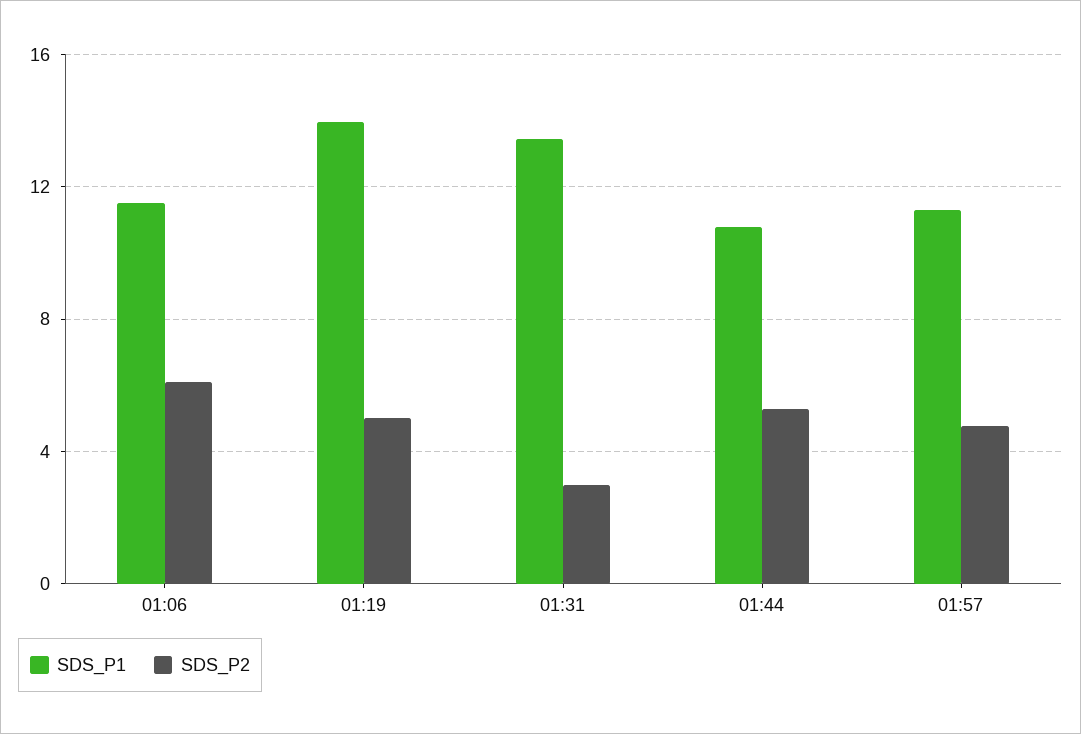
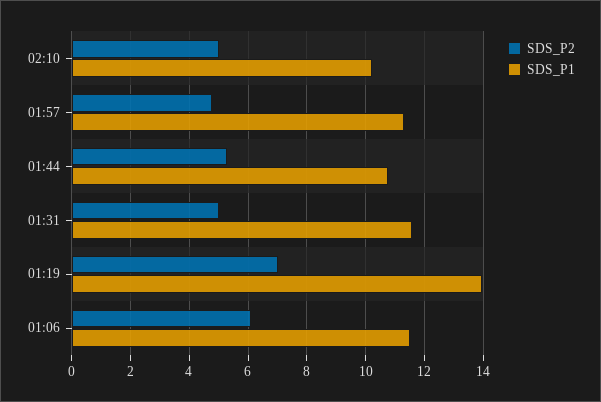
SDS_P2, 01:19: 5 -> 7
SDS_P1, 01:31: 13.5 -> 11.5
SDS_P2, 01:31: 3 -> 5
SDS_P2, 02:10: none -> 5
SDS_P1, 02:10: none -> 10.25

